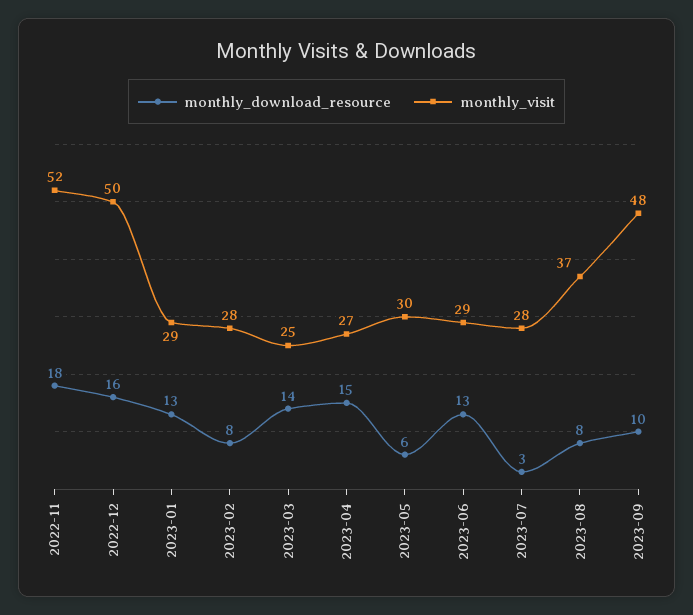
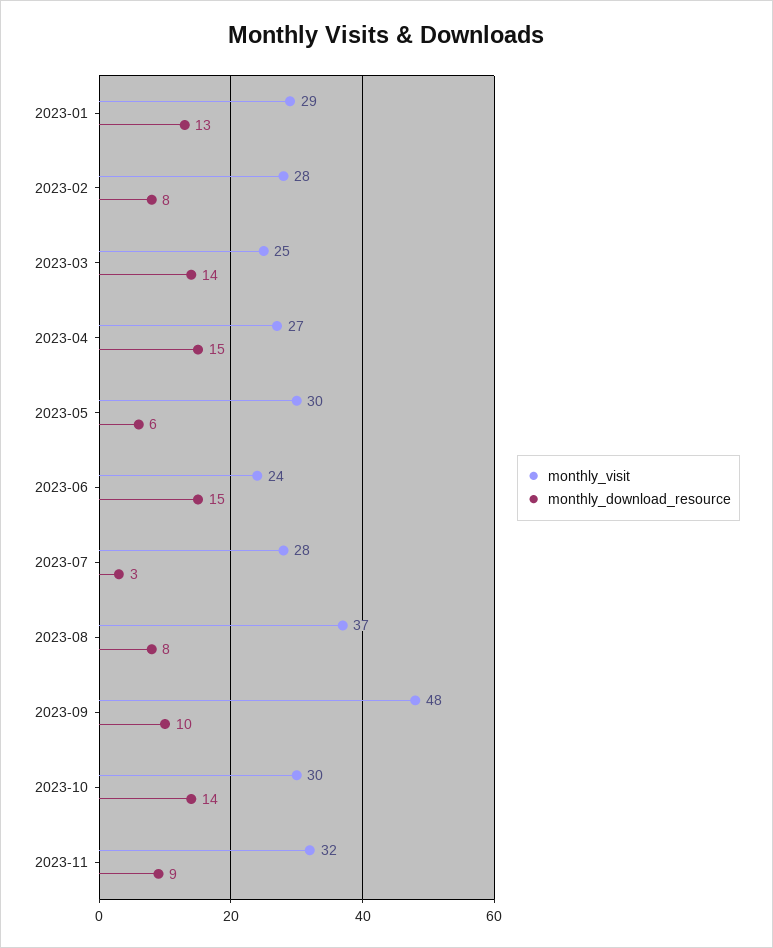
monthly_download_resource, 2022-11: 18 -> none
monthly_visit, 2022-11: 52 -> none
monthly_download_resource, 2022-12: 16 -> none
monthly_visit, 2022-12: 50 -> none
monthly_download_resource, 2023-06: 13 -> 15
monthly_visit, 2023-06: 29 -> 24
monthly_visit, 2023-10: none -> 30
monthly_download_resource, 2023-10: none -> 14
monthly_visit, 2023-11: none -> 32
monthly_download_resource, 2023-11: none -> 9

